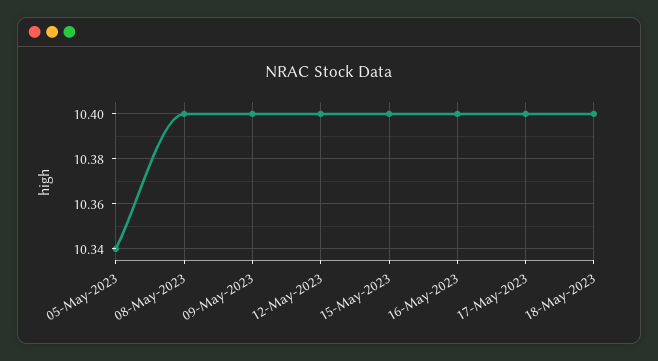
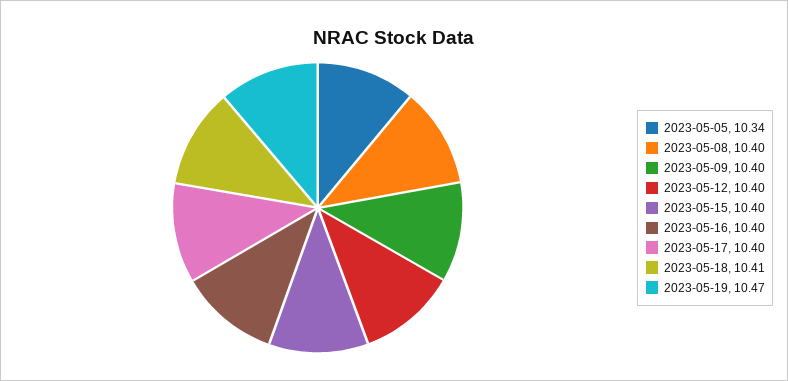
18-May-2023: 10.4 -> 10.41
2023-05-19: none -> 10.47

